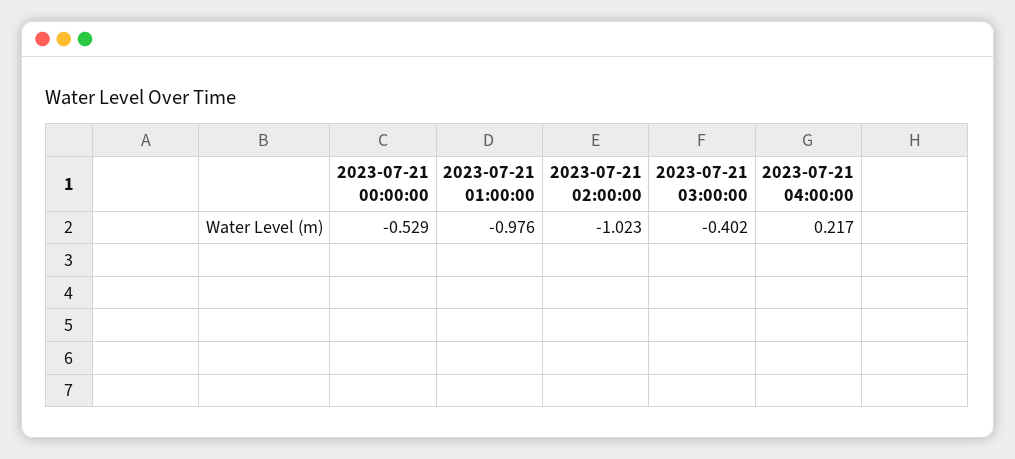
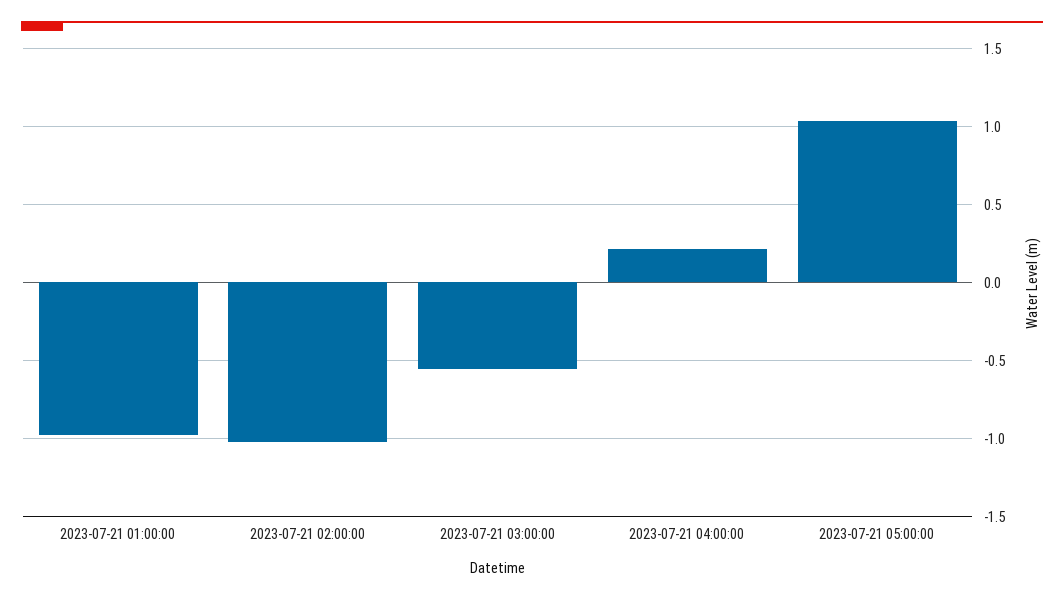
2023-07-21 00:00:00: -0.529 -> none
2023-07-21 03:00:00: -0.402 -> -0.55
2023-07-21 05:00:00: none -> 1.05

